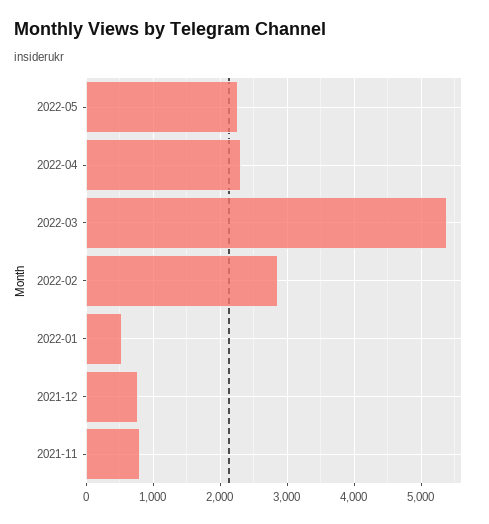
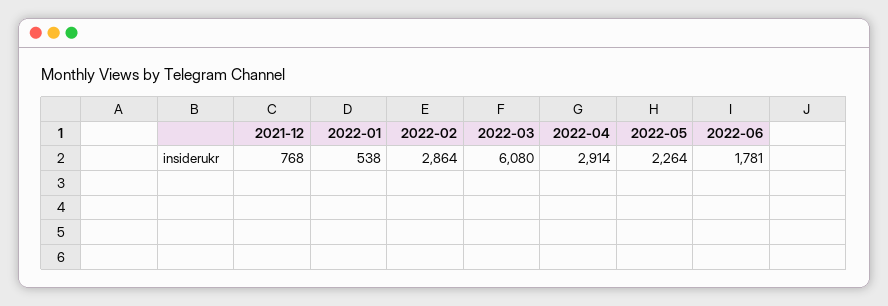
2022-04: 2300 -> 2914
2022-03: 5400 -> 6080
2021-11: 800 -> none
2022-06: none -> 1781

